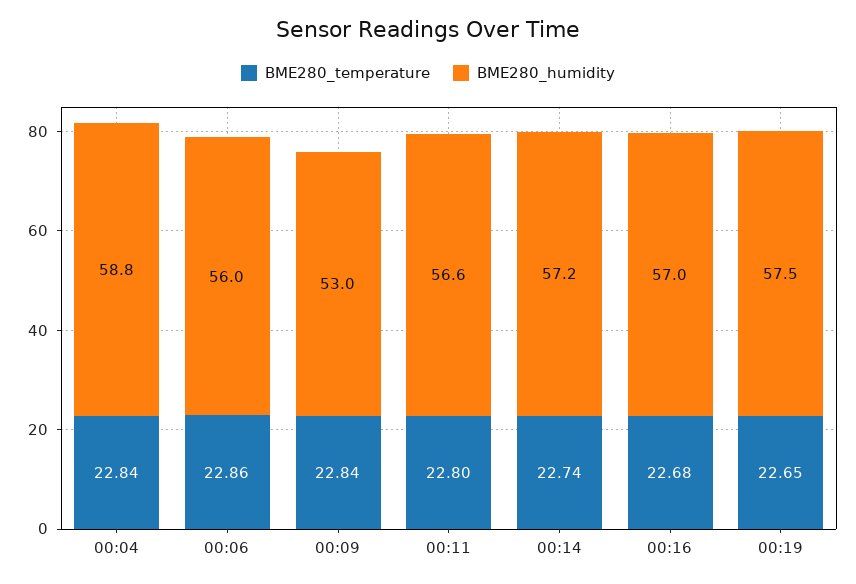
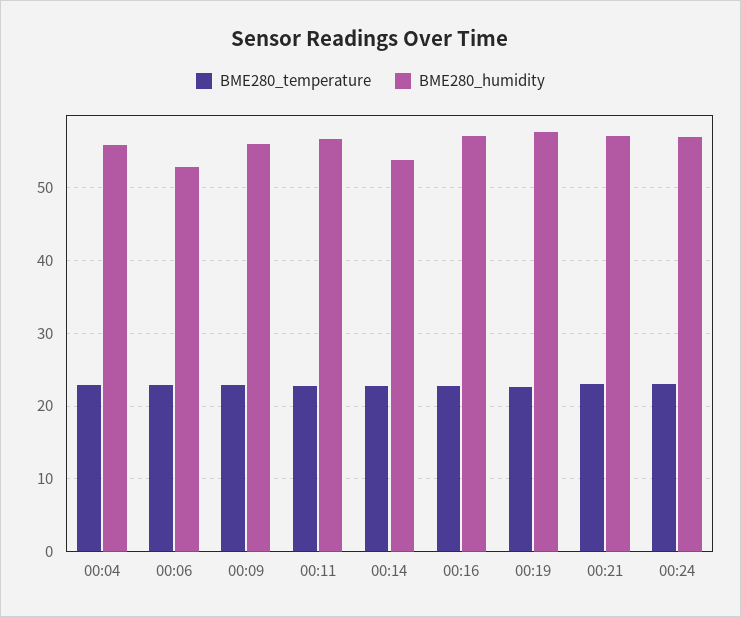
BME280_humidity, 00:04: 58.8 -> 56
BME280_humidity, 00:06: 56 -> 53
BME280_humidity, 00:09: 53 -> 56
BME280_humidity, 00:14: 57.2 -> 54
BME280_temperature, 00:21: none -> 23
BME280_humidity, 00:21: none -> 57
BME280_temperature, 00:24: none -> 23
BME280_humidity, 00:24: none -> 57

